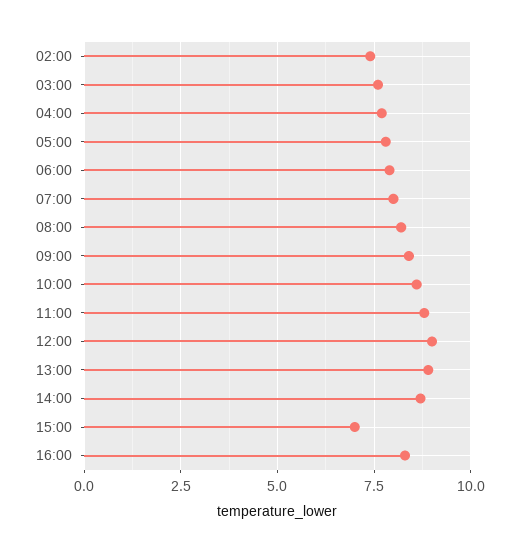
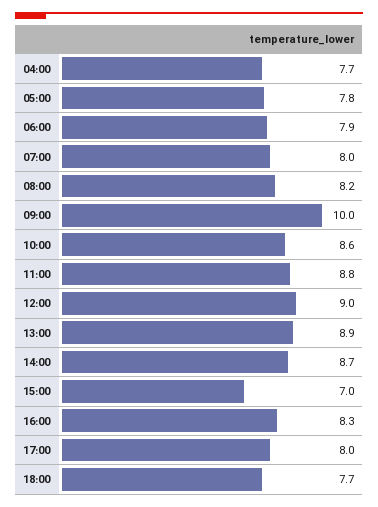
02:00: 7.5 -> none
03:00: 7.5 -> none
09:00: 8.5 -> 10
17:00: none -> 8
18:00: none -> 7.7

